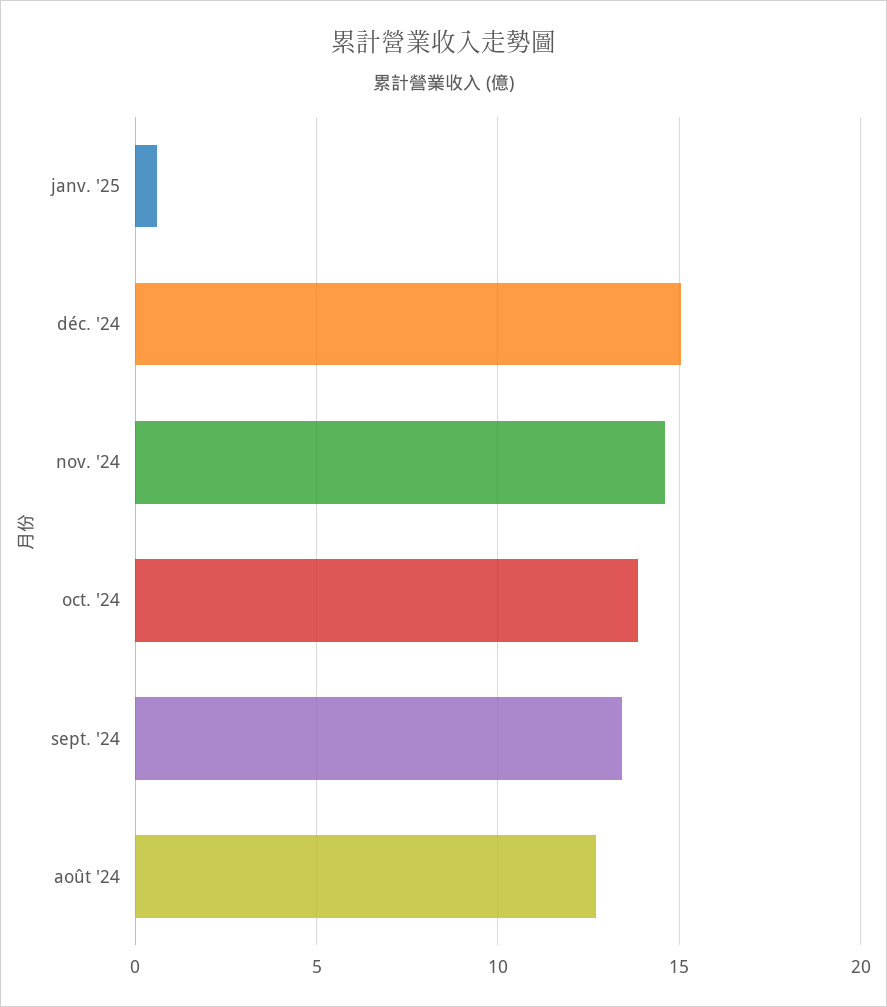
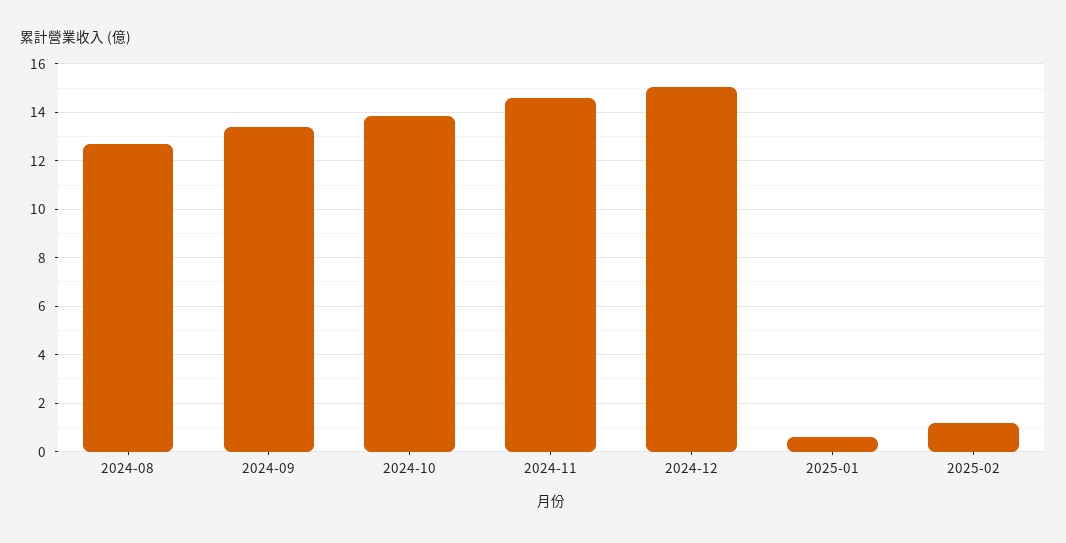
2025-02: none -> 1.25

